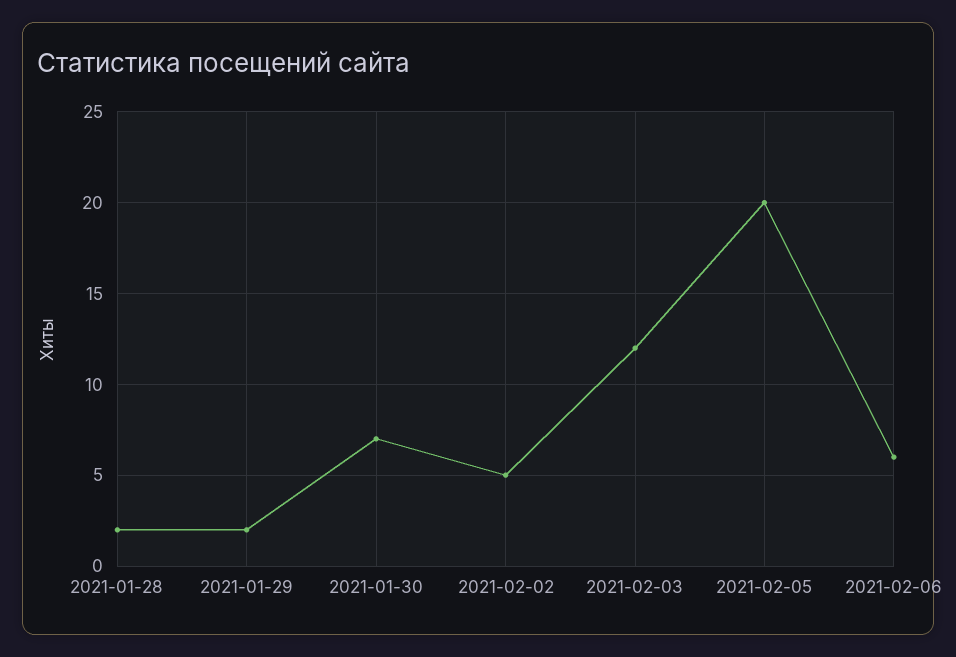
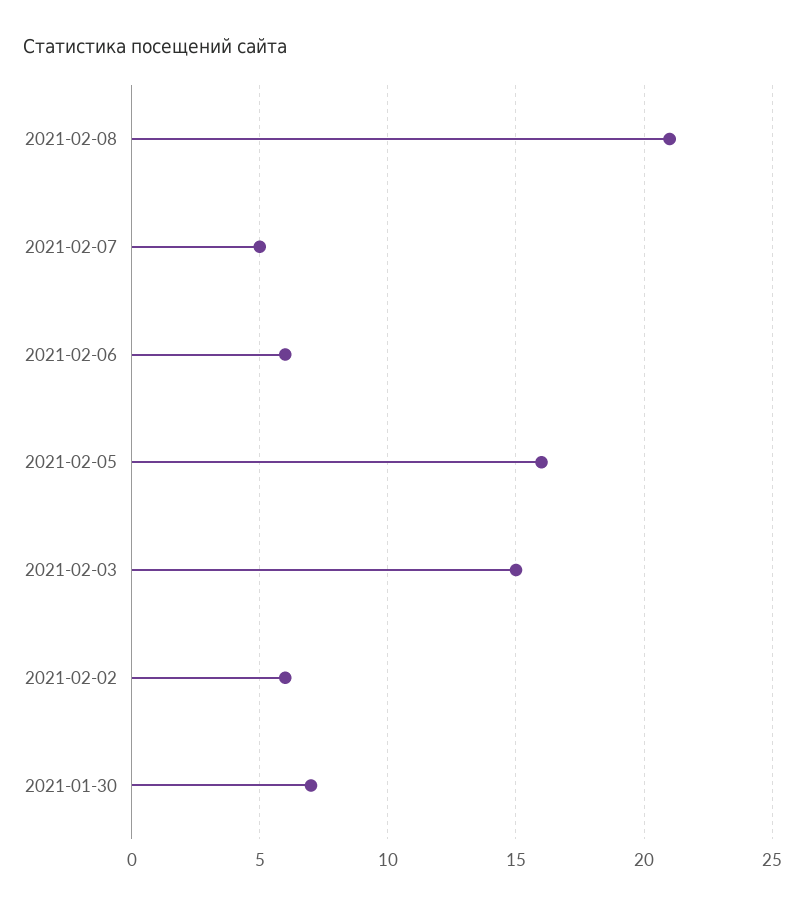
2021-01-28: 2 -> none
2021-01-29: 2 -> none
2021-02-02: 5 -> 6
2021-02-03: 12 -> 15
2021-02-05: 20 -> 16
2021-02-08: none -> 21
2021-02-07: none -> 5

